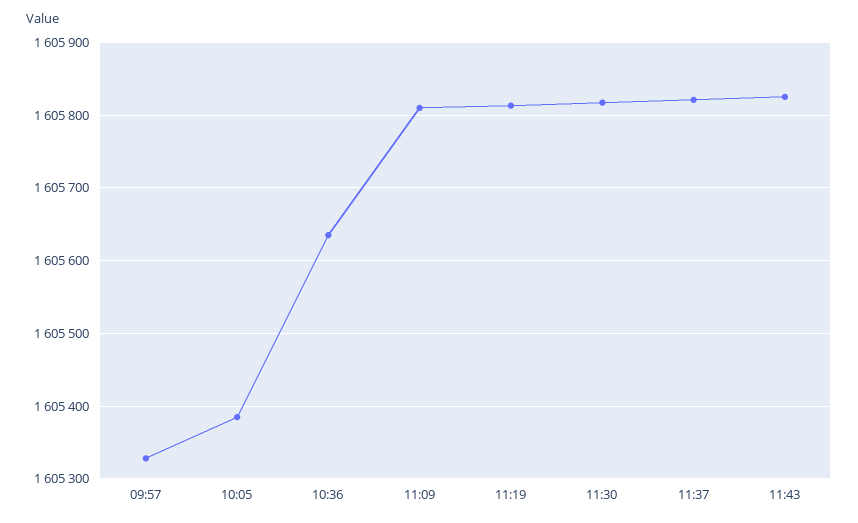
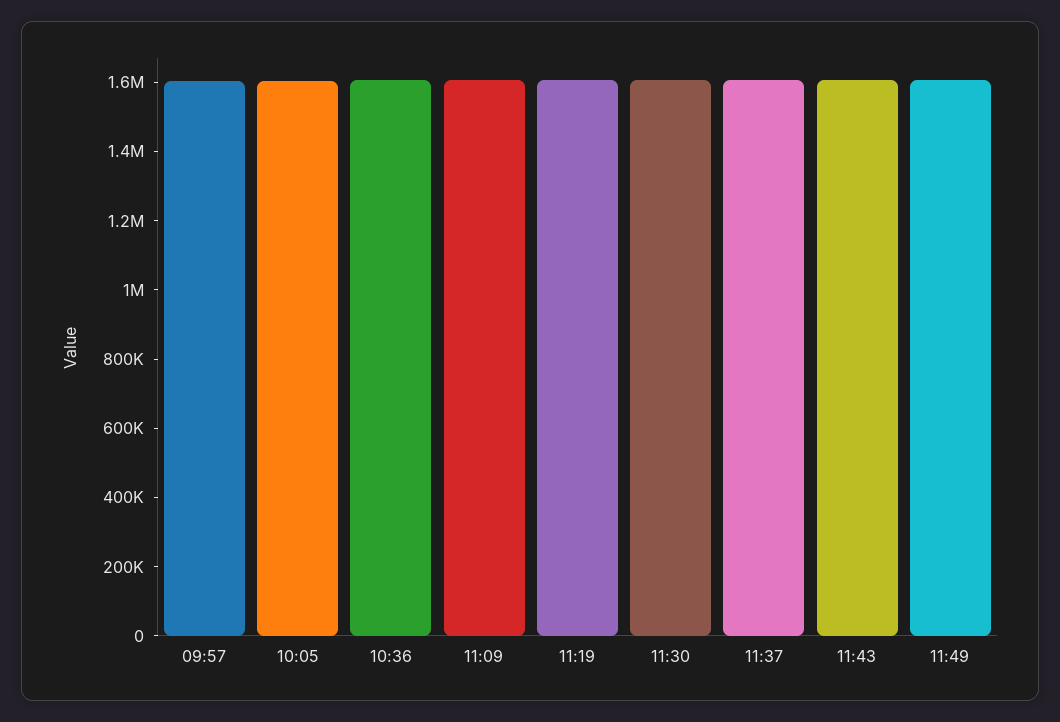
11:49: none -> 1600000

